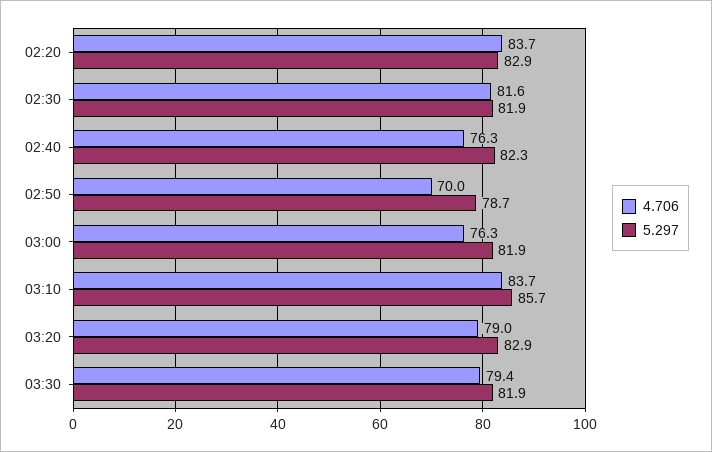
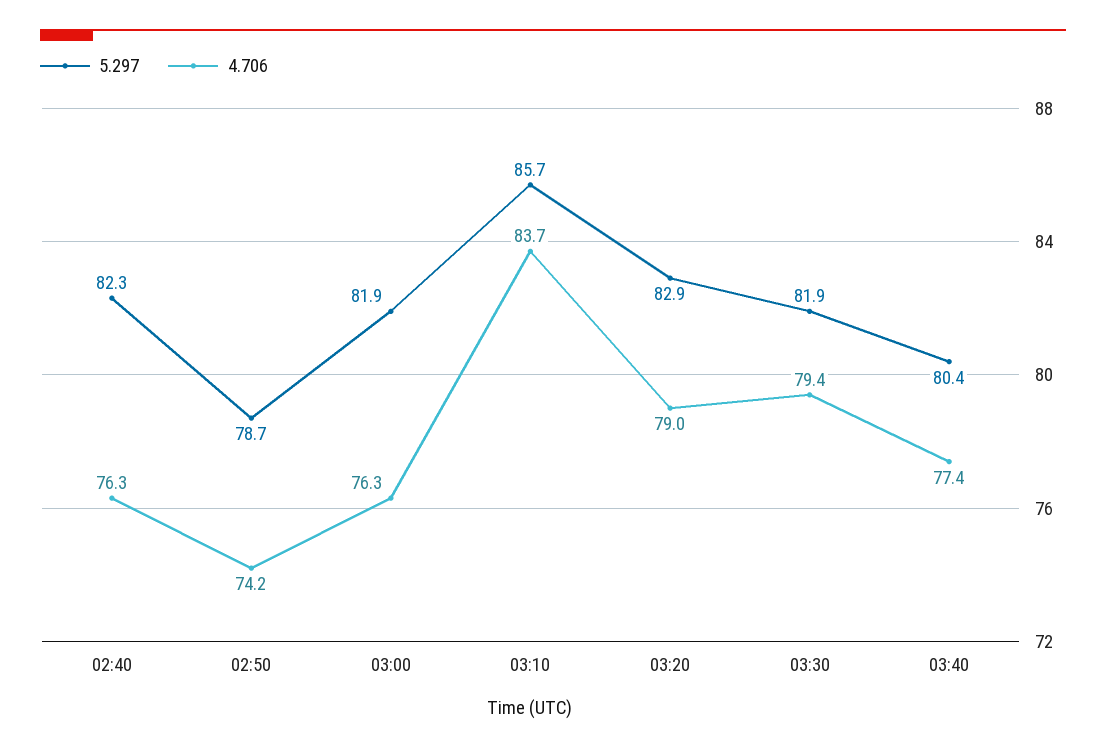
4.706, 02:20: 83.7 -> none
5.297, 02:20: 82.9 -> none
4.706, 02:30: 81.6 -> none
5.297, 02:30: 81.9 -> none
4.706, 02:50: 70 -> 74.2
5.297, 03:40: none -> 80.4
4.706, 03:40: none -> 77.4

